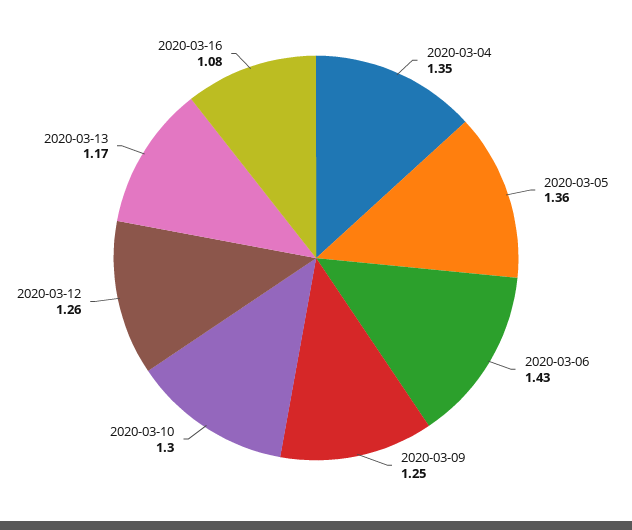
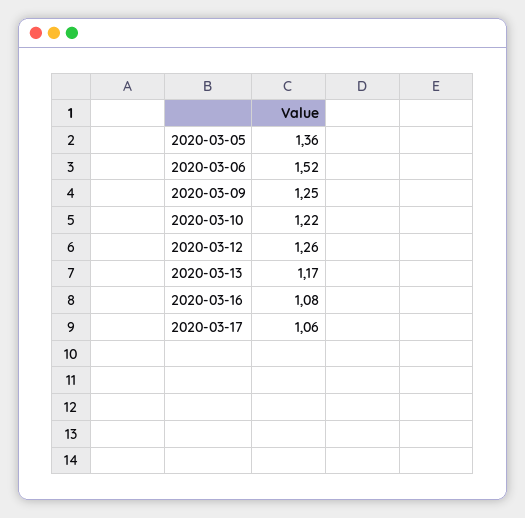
2020-03-04: 1.35 -> none
2020-03-06: 1.43 -> 1.52
2020-03-10: 1.3 -> 1.22
2020-03-17: none -> 1.06

